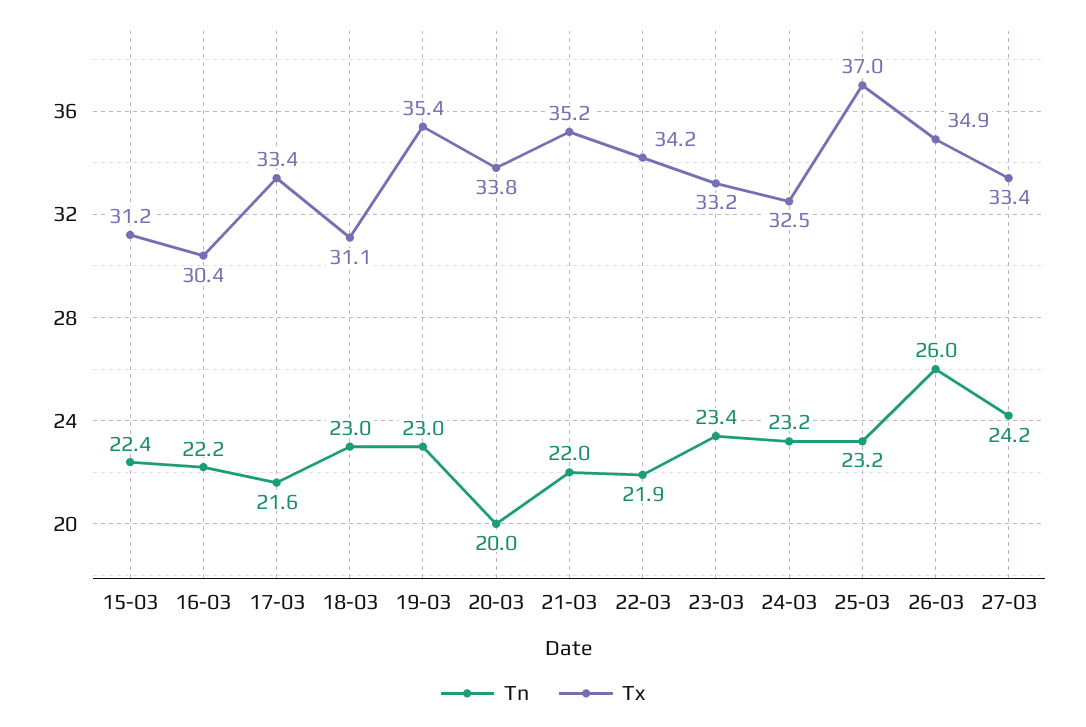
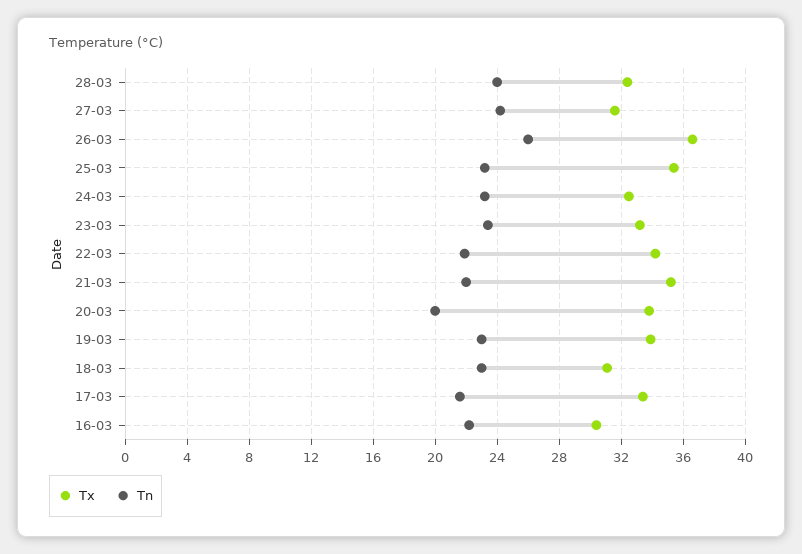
Tn, 15-03: 22.4 -> none
Tx, 15-03: 31.2 -> none
Tx, 19-03: 35.4 -> 34
Tx, 25-03: 37 -> 35.5
Tx, 26-03: 34.9 -> 36.5
Tx, 27-03: 33.4 -> 31.5
Tx, 28-03: none -> 32.5
Tn, 28-03: none -> 24

